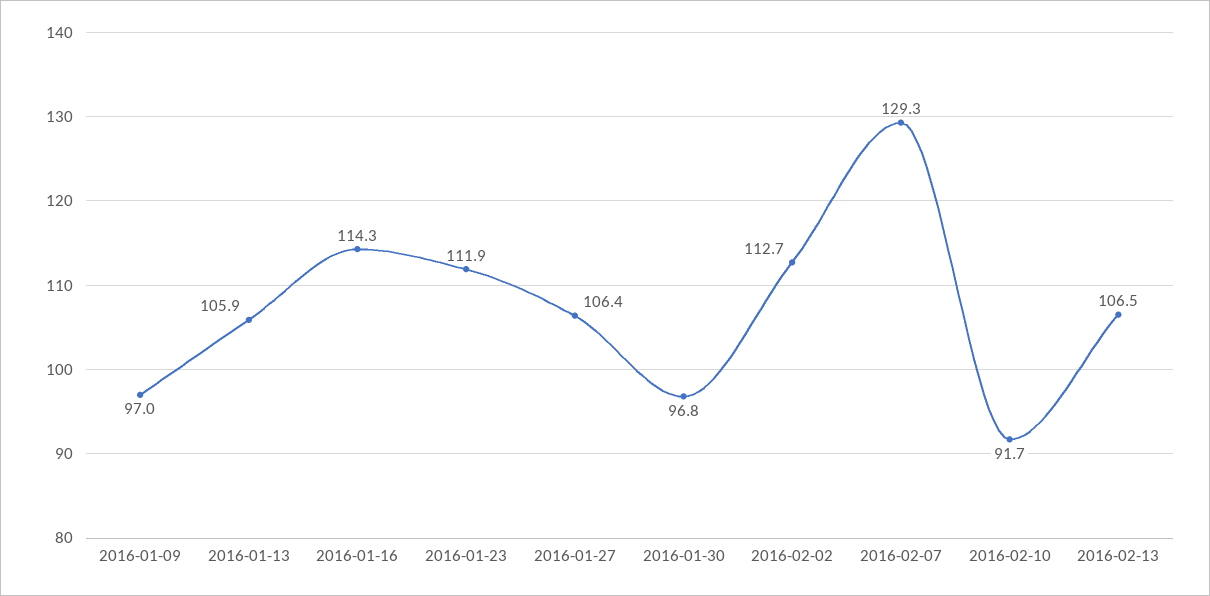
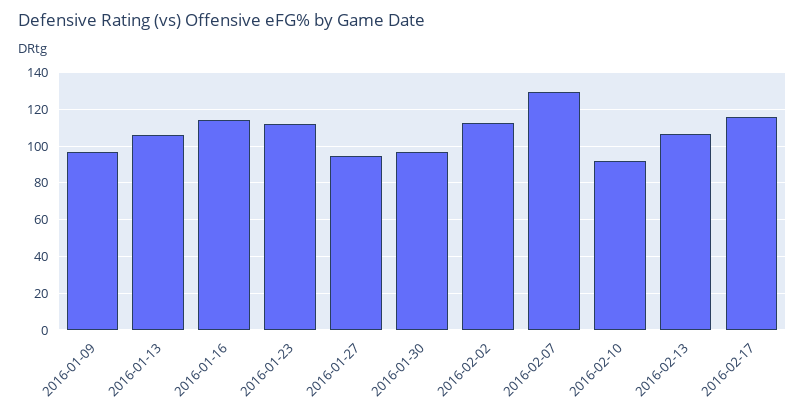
2016-01-27: 106.4 -> 95
2016-02-17: none -> 115

